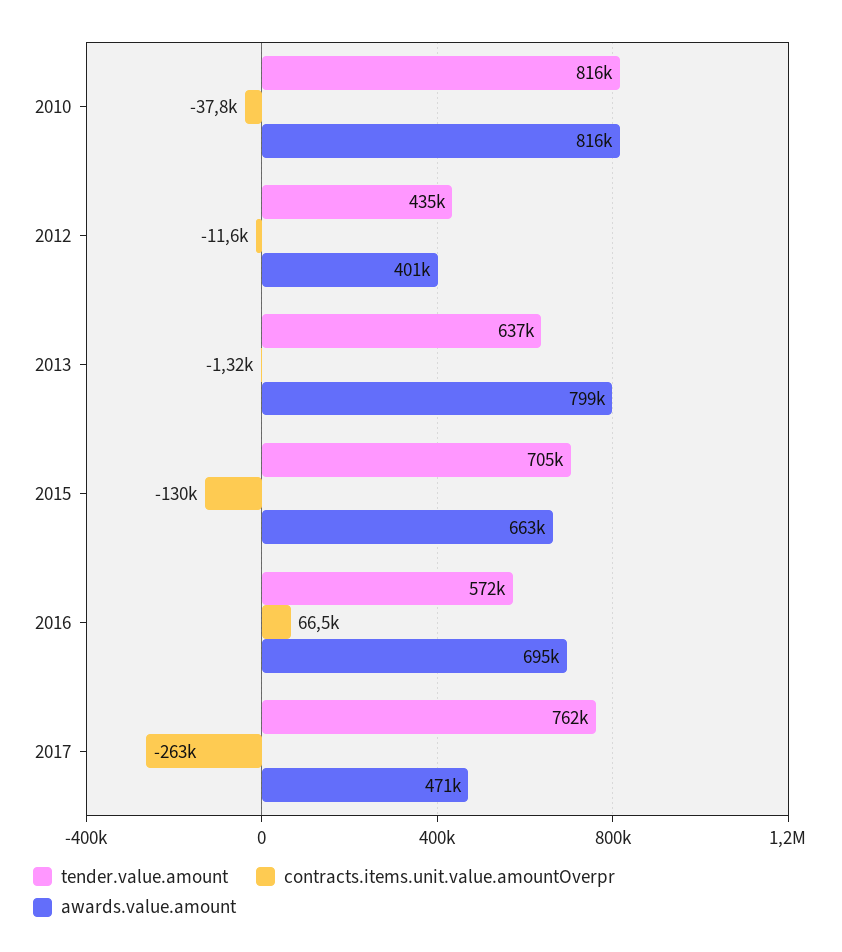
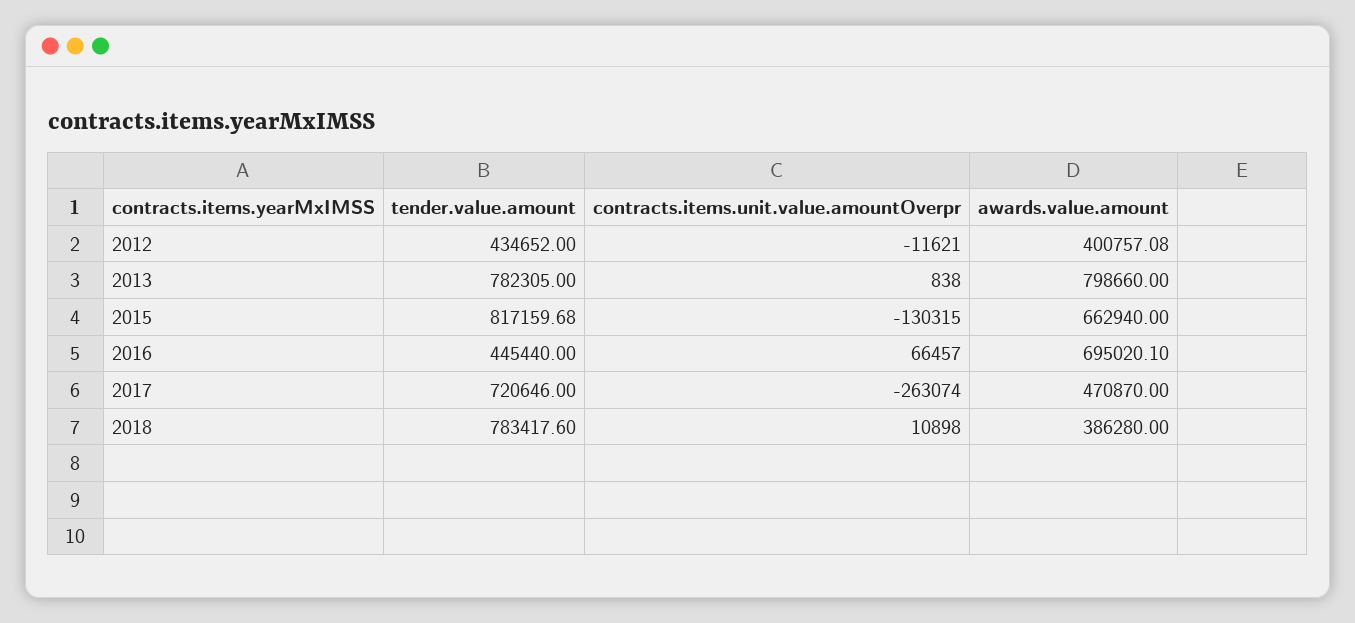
tender.value.amount, 2010: 816000 -> none
contracts.items.unit.value.amountOverpr, 2010: -37800 -> none
awards.value.amount, 2010: 816000 -> none
tender.value.amount, 2013: 637000 -> 782305
contracts.items.unit.value.amountOverpr, 2013: -1320 -> 838
tender.value.amount, 2015: 705000 -> 817159.68
tender.value.amount, 2016: 572000 -> 445440
tender.value.amount, 2017: 762000 -> 720646
tender.value.amount, 2018: none -> 783417.6
contracts.items.unit.value.amountOverpr, 2018: none -> 10898
awards.value.amount, 2018: none -> 386280

